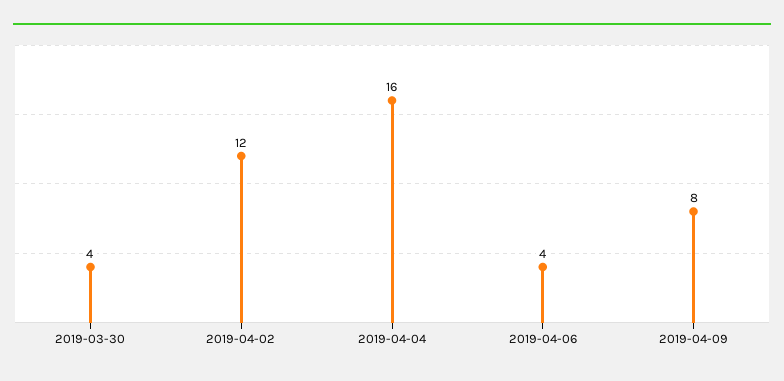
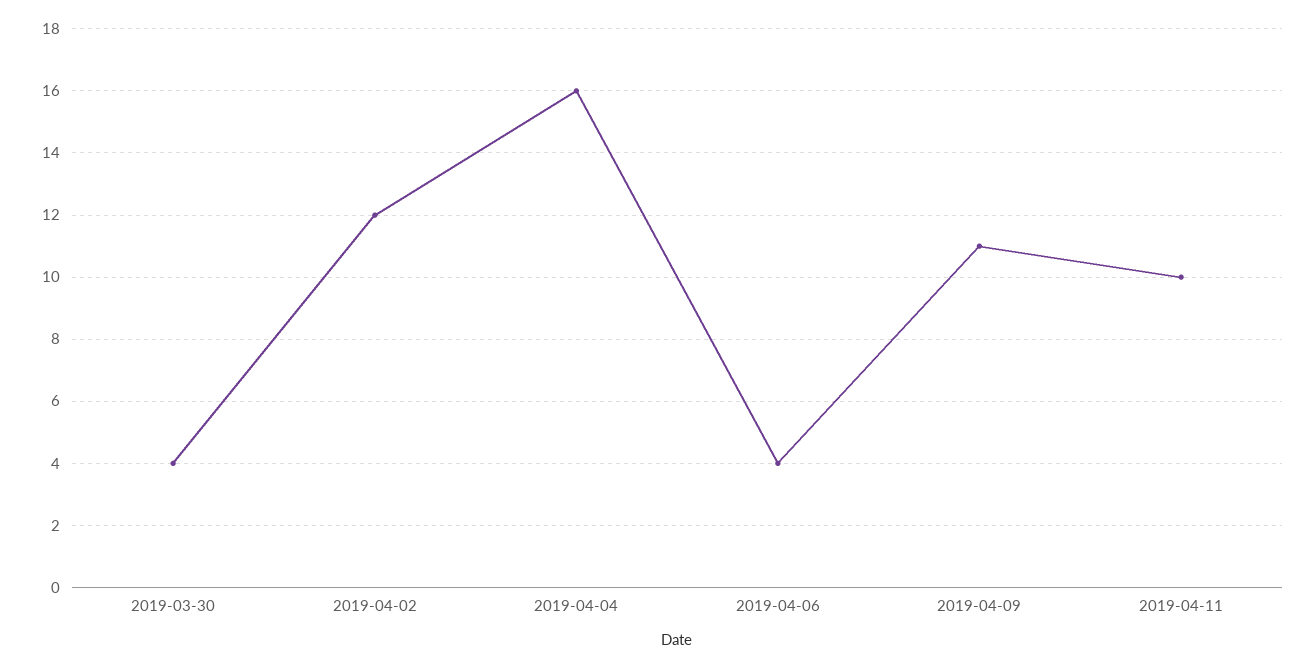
2019-04-09: 8 -> 11
2019-04-11: none -> 10

